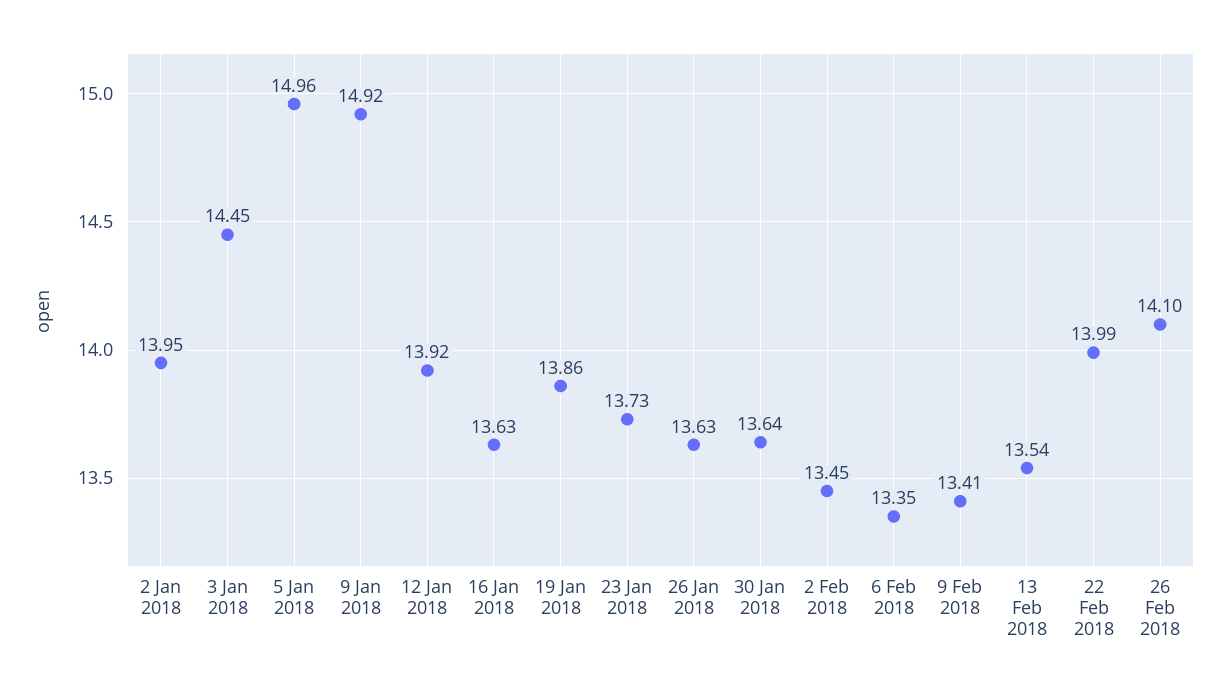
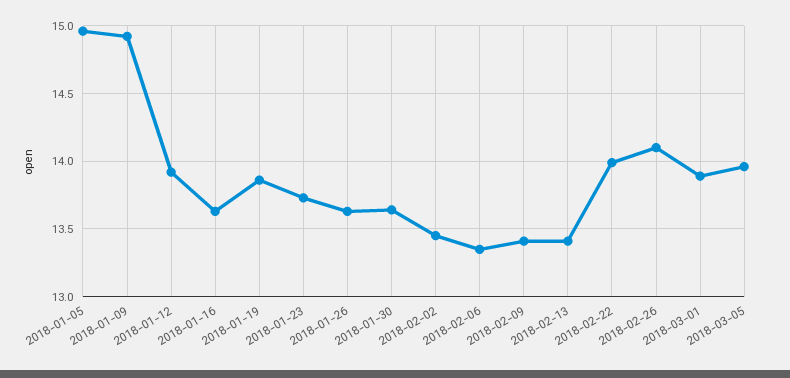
2 Jan 2018: 13.95 -> none
3 Jan 2018: 14.45 -> none
13 Feb 2018: 13.54 -> 13.4
2018-03-01: none -> 13.9
2018-03-05: none -> 13.95

